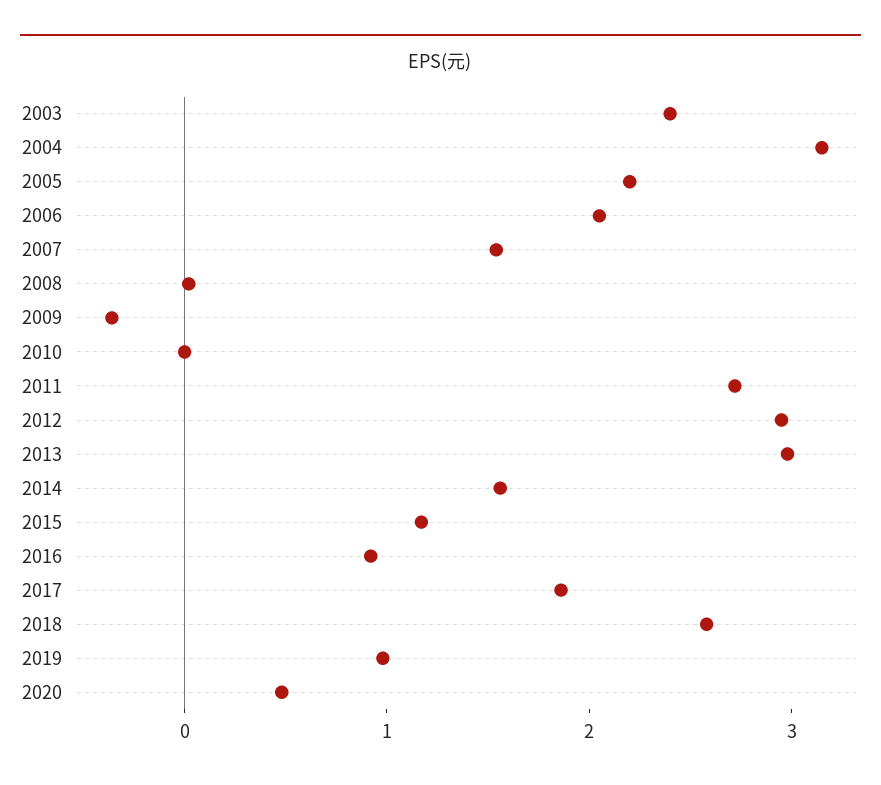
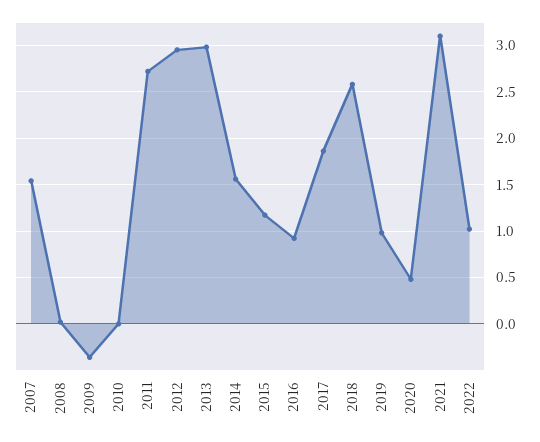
2003: 2.4 -> none
2004: 3.2 -> none
2005: 2.2 -> none
2006: 2 -> none
2021: none -> 3.1
2022: none -> 1

